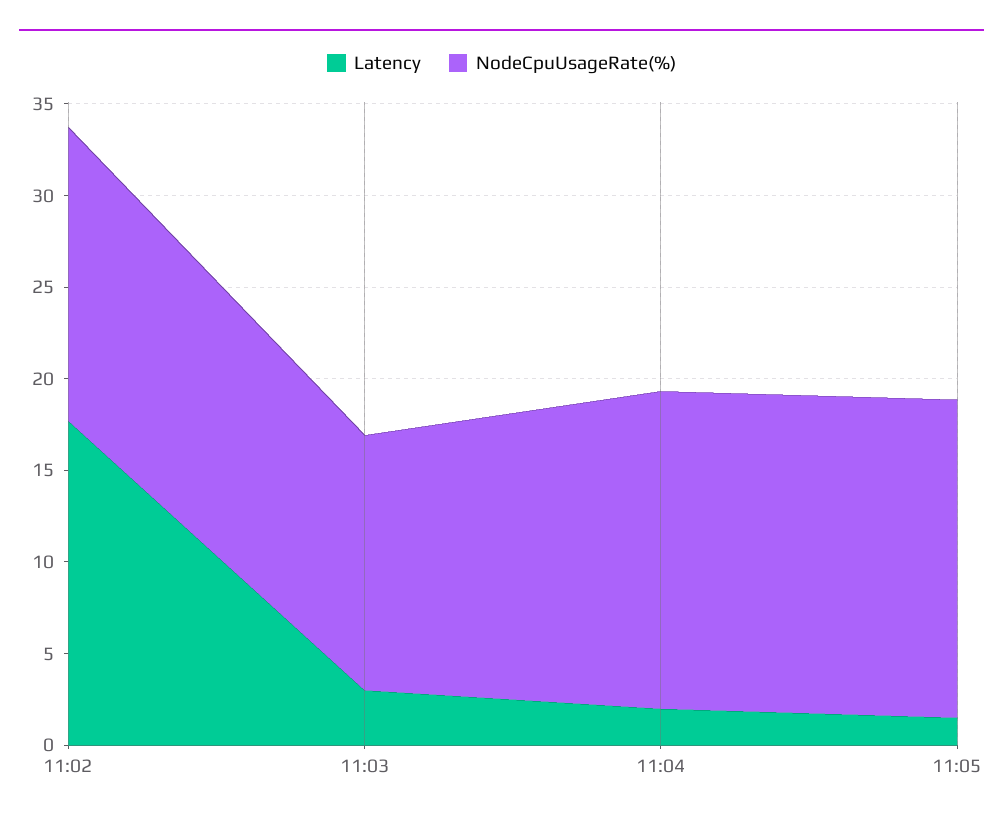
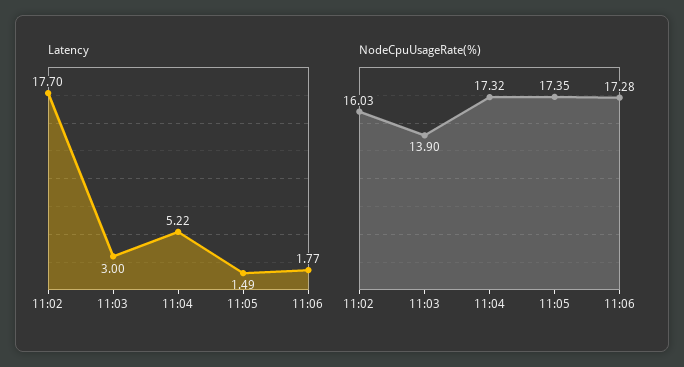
Latency, 11:04: 2 -> 5.22
Latency, 11:06: none -> 1.77
NodeCpuUsageRate(%), 11:06: none -> 17.28

